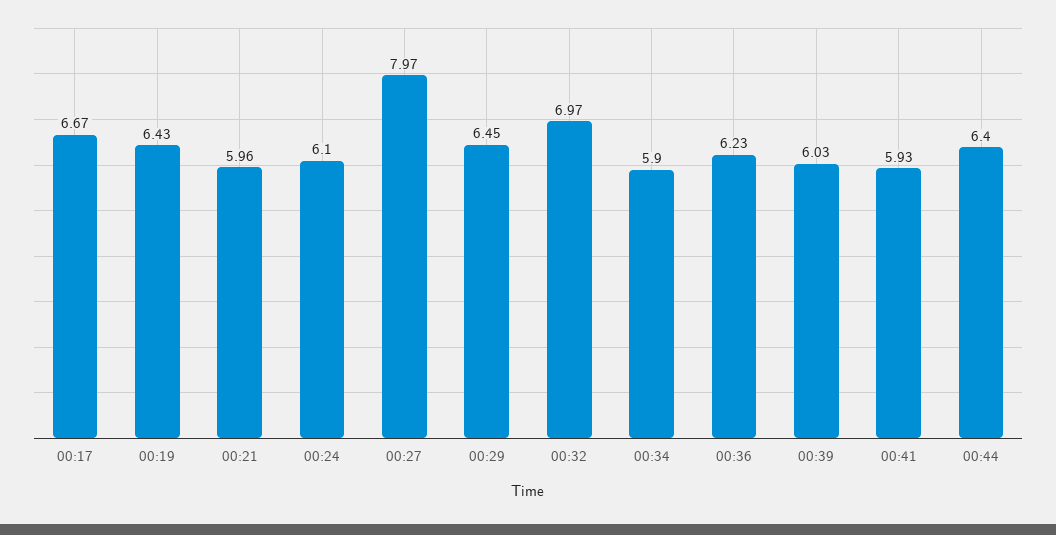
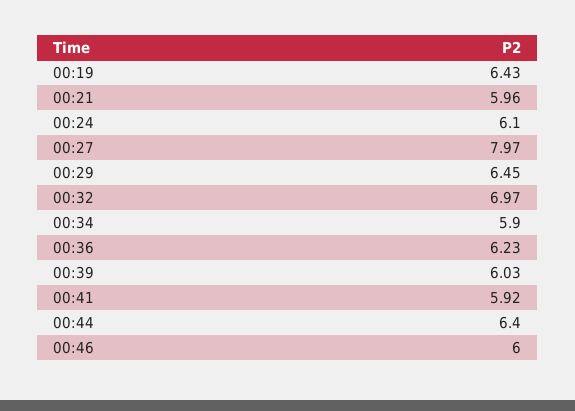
00:17: 6.67 -> none
00:41: 5.93 -> 5.92
00:46: none -> 6

